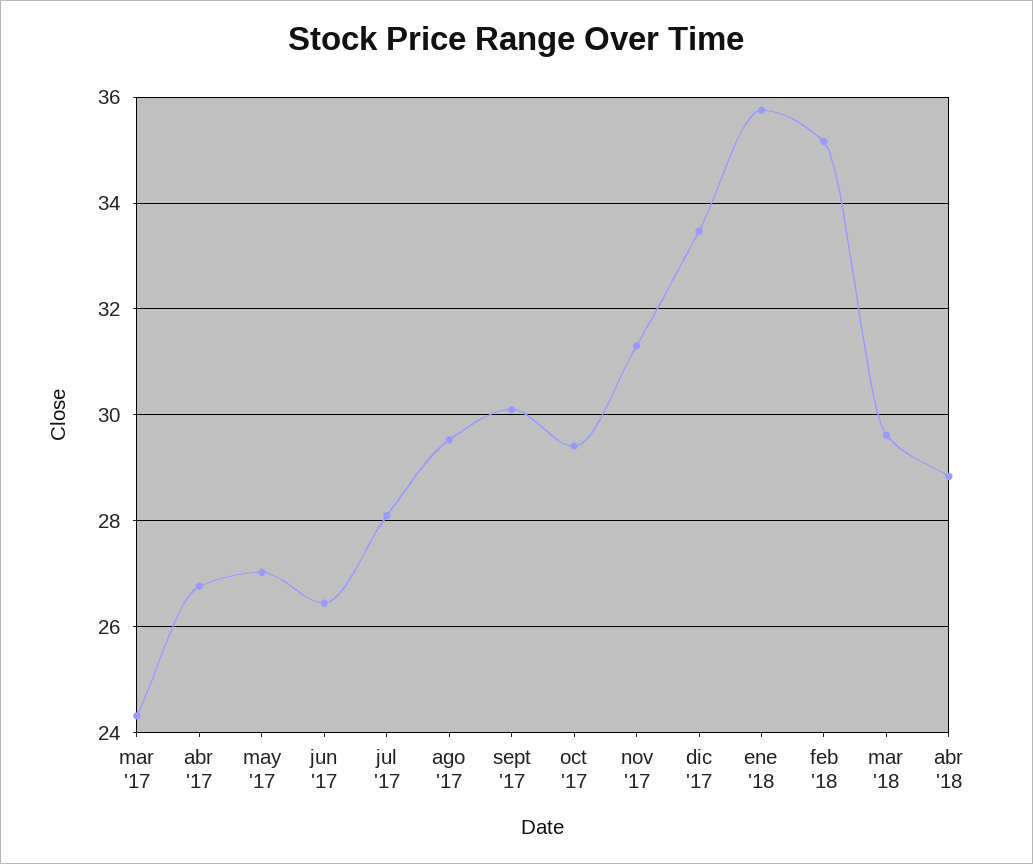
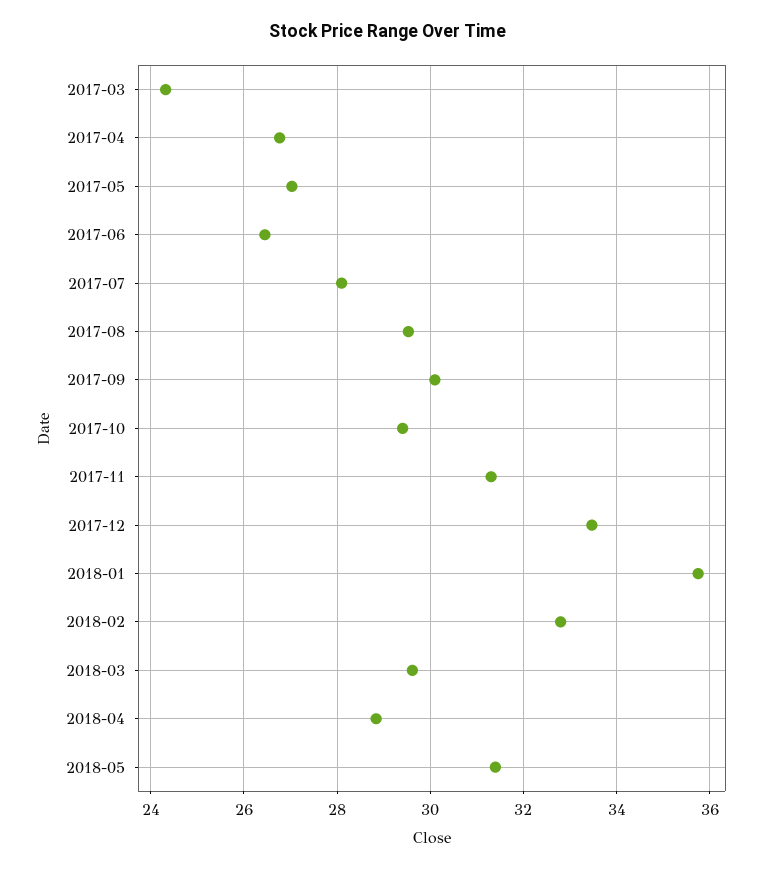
feb '18: 35.2 -> 32.8
2018-05: none -> 31.4

